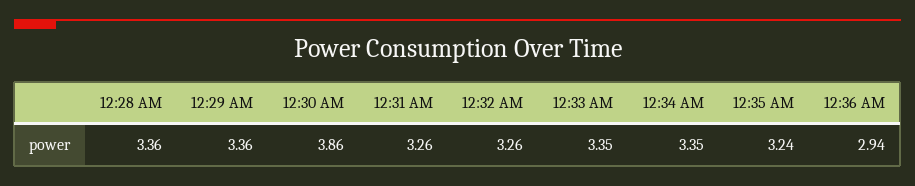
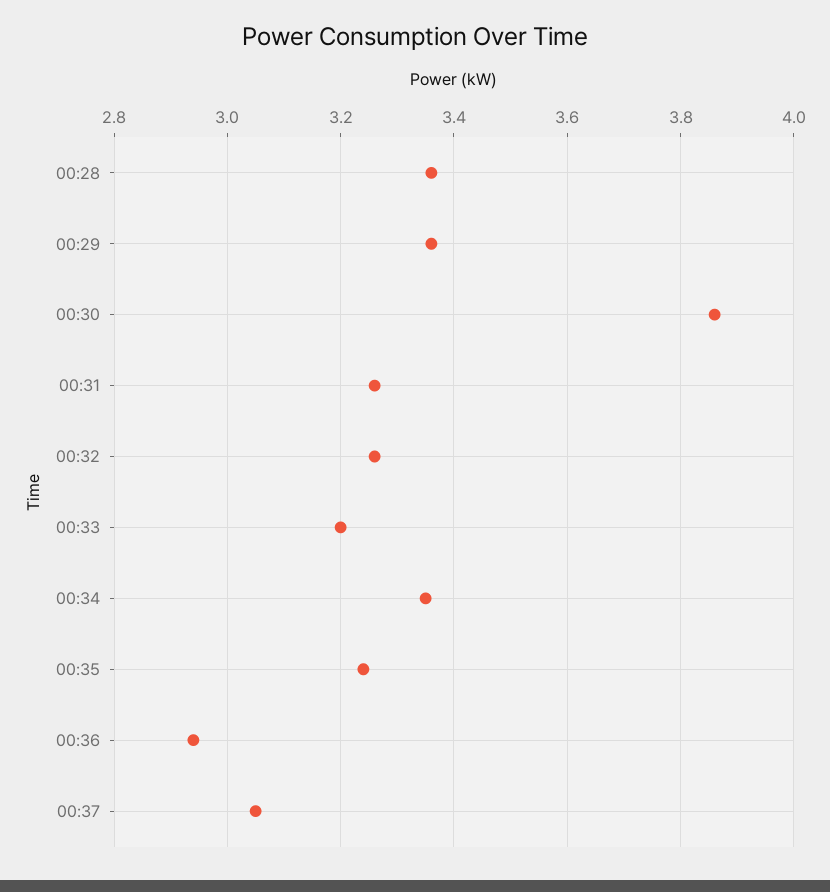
12:33 AM: 3.35 -> 3.2
00:37: none -> 3.05

